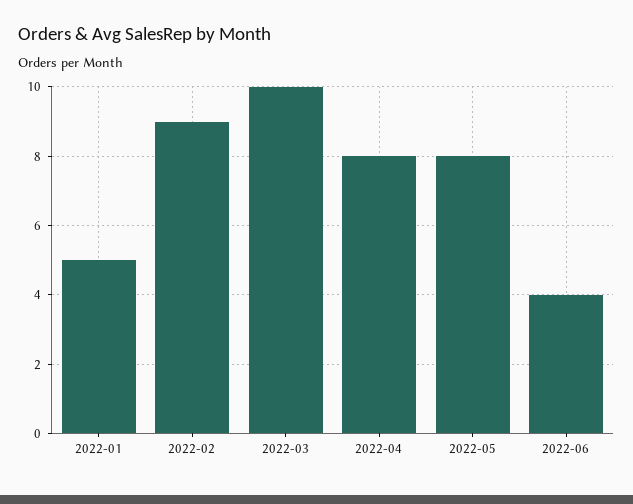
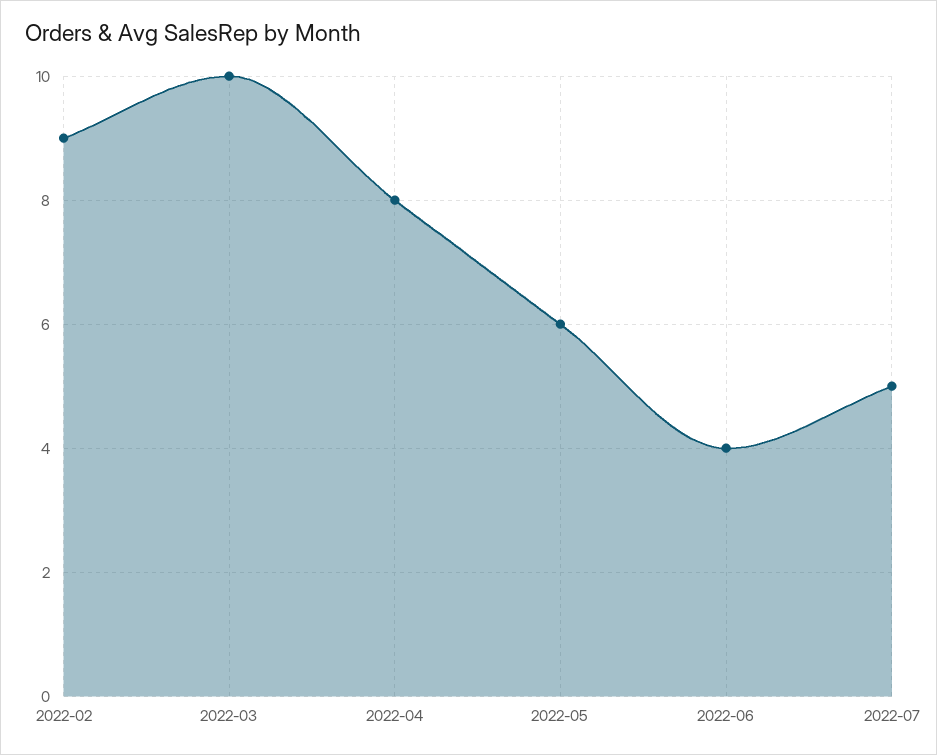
2022-01: 5 -> none
2022-05: 8 -> 6
2022-07: none -> 5

